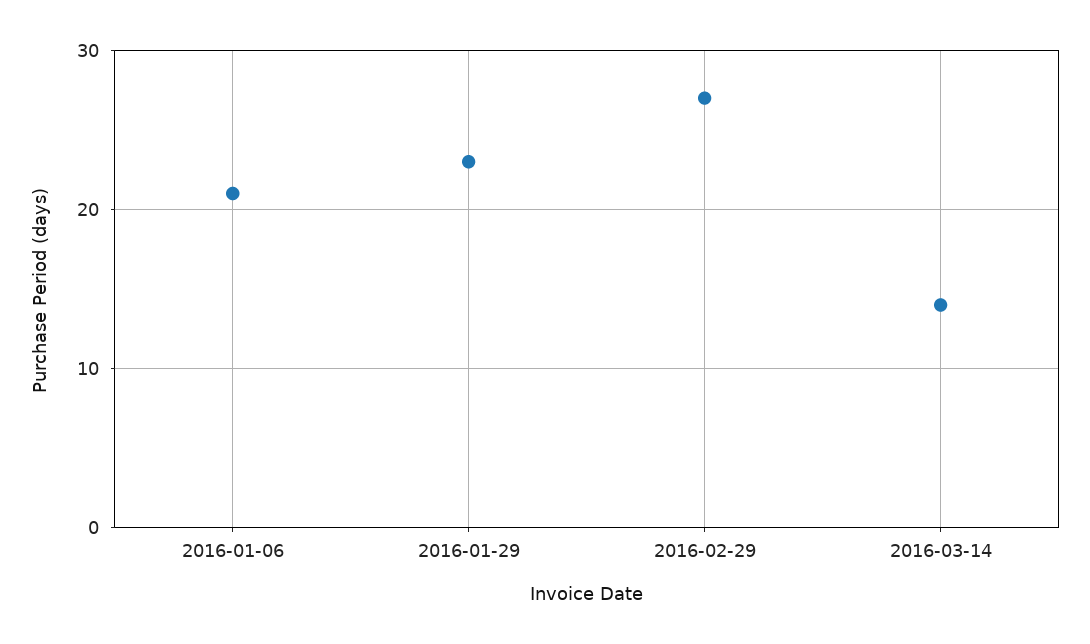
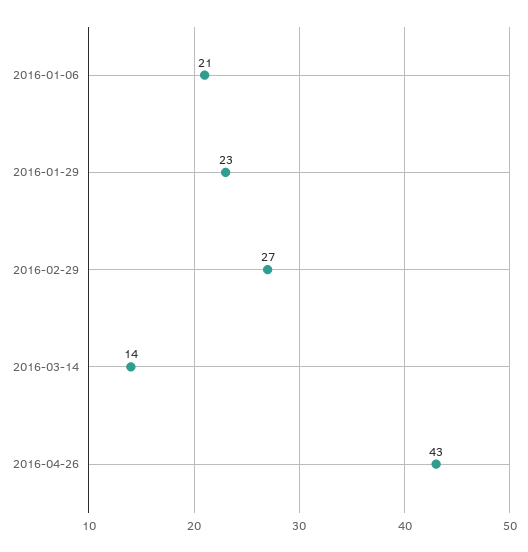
2016-04-26: none -> 43

